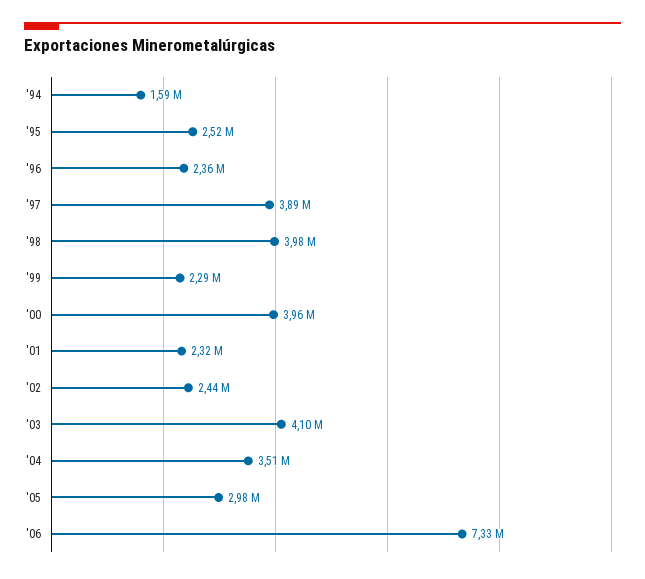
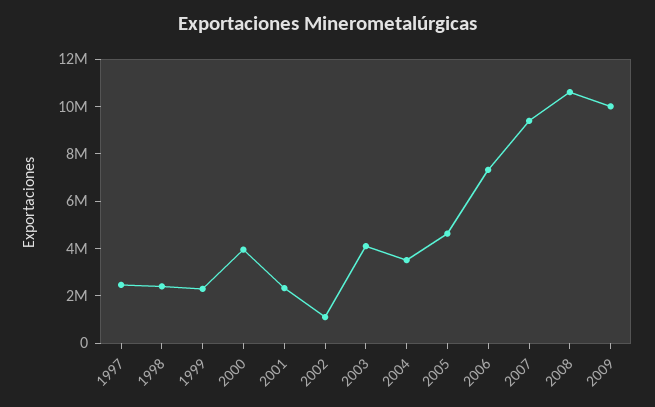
'94: 1590000 -> none
'95: 2520000 -> none
'96: 2360000 -> none
'97: 3890000 -> 2500000
'98: 3980000 -> 2500000
'02: 2440000 -> 1000000
'05: 2980000 -> 4500000
2007: none -> 9500000
2008: none -> 10500000
2009: none -> 10000000

